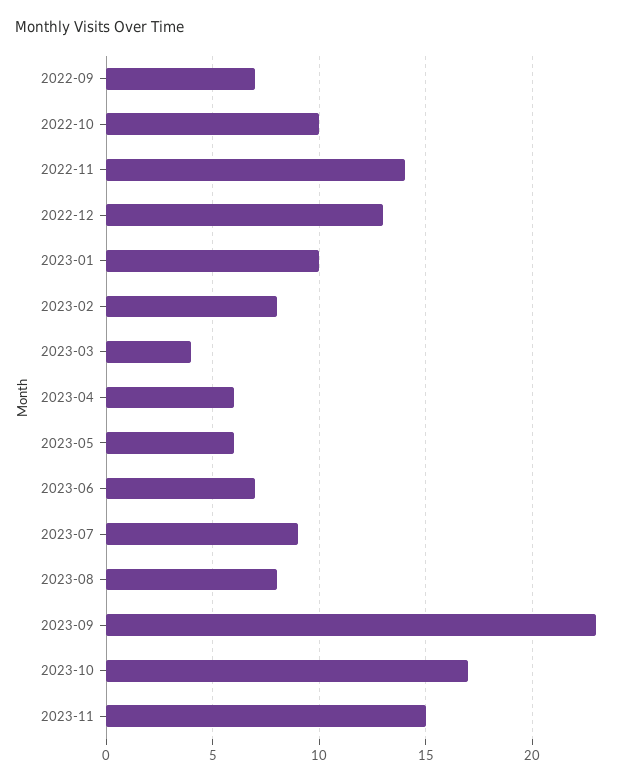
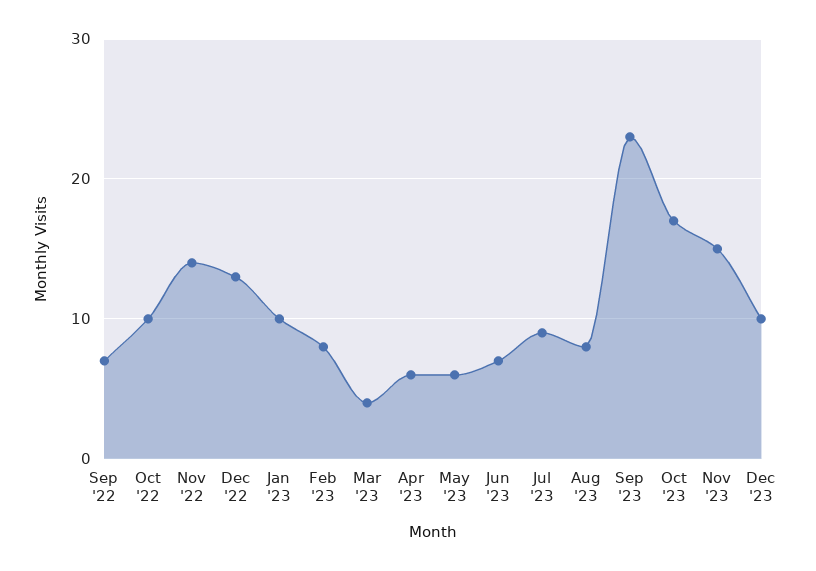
Dec '23: none -> 10

